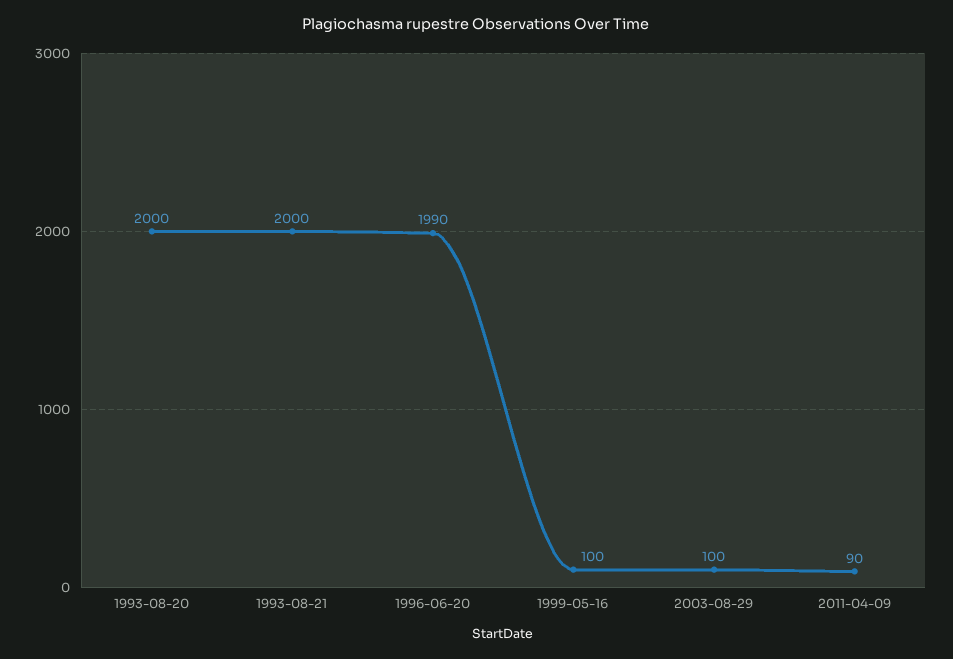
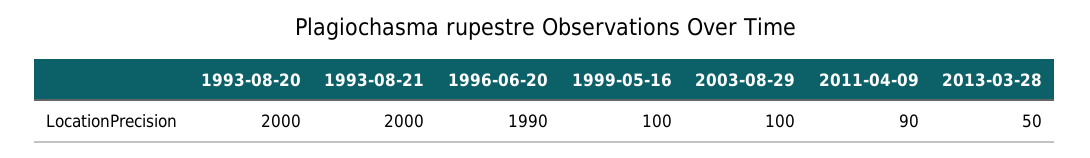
2013-03-28: none -> 50

